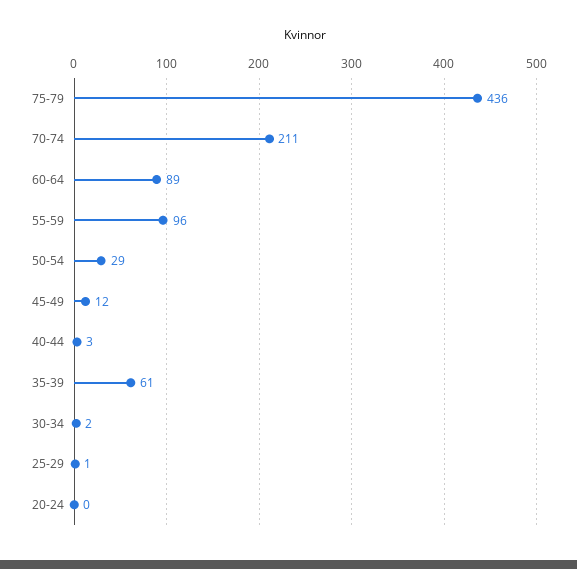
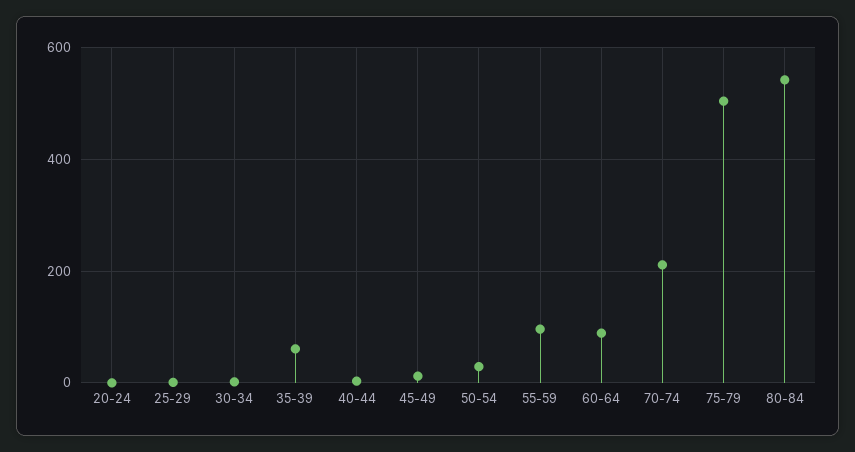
75-79: 436 -> 500
80-84: none -> 540

